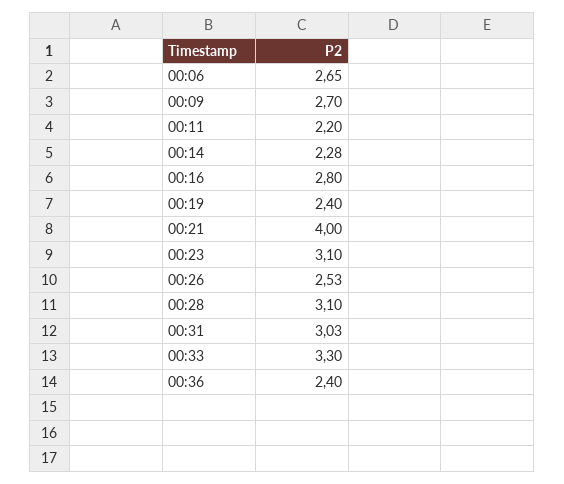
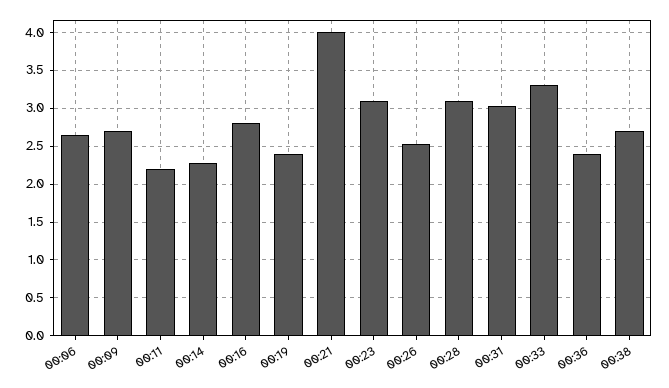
00:38: none -> 2.7

